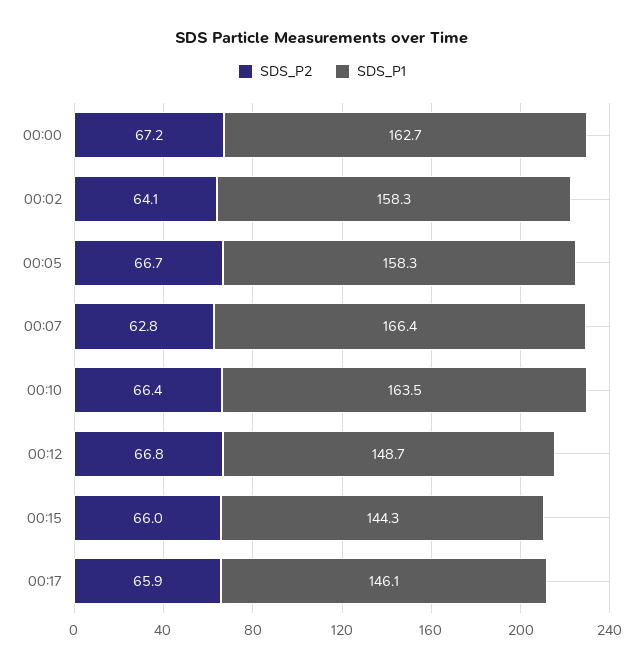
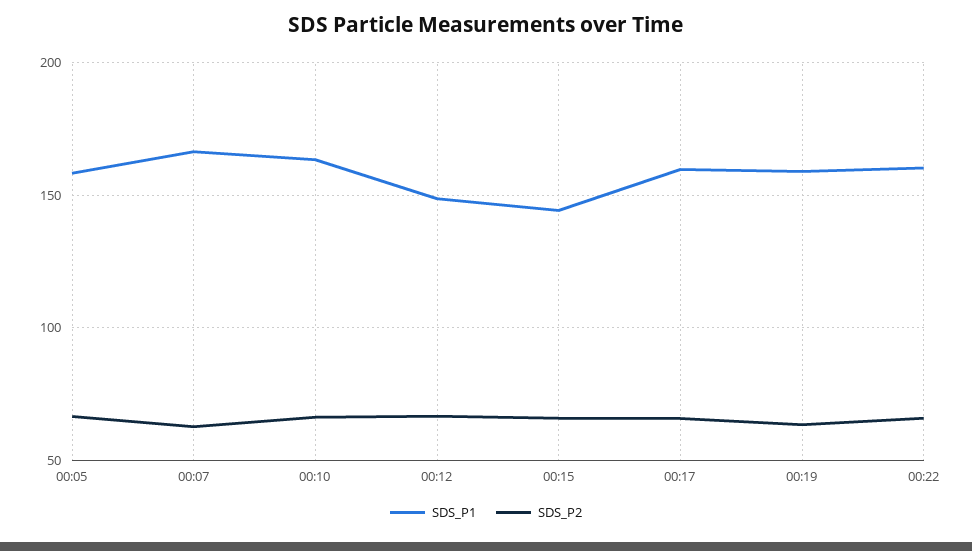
SDS_P2, 00:00: 67.2 -> none
SDS_P1, 00:00: 162.7 -> none
SDS_P2, 00:02: 64.1 -> none
SDS_P1, 00:02: 158.3 -> none
SDS_P1, 00:17: 146.1 -> 160
SDS_P1, 00:19: none -> 160
SDS_P2, 00:19: none -> 65
SDS_P1, 00:22: none -> 160
SDS_P2, 00:22: none -> 65

